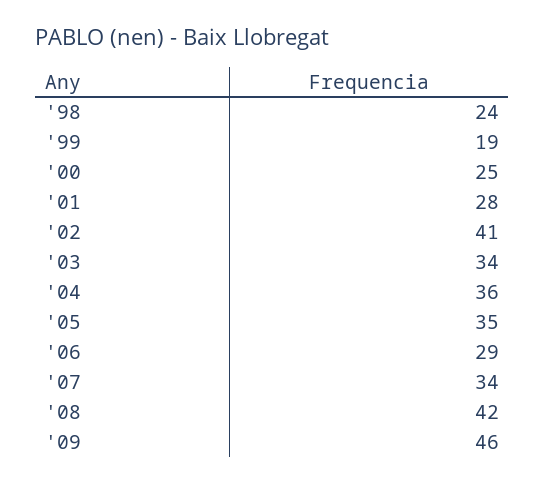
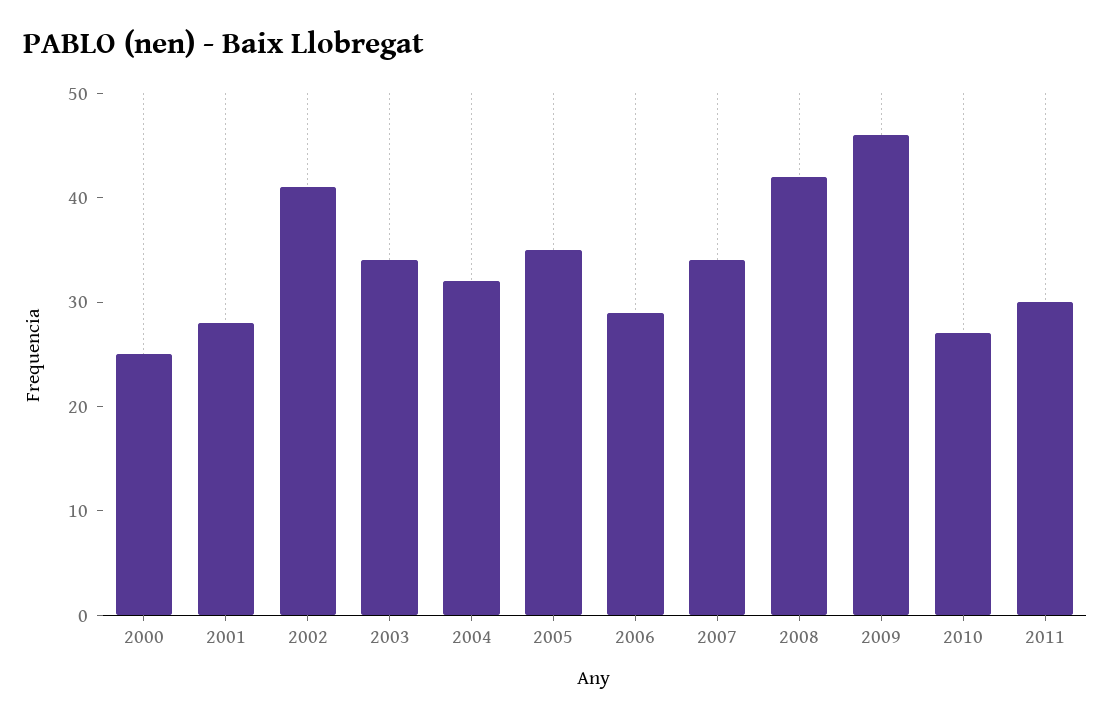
'98: 24 -> none
'99: 19 -> none
'04: 36 -> 32
2010: none -> 27
2011: none -> 30

